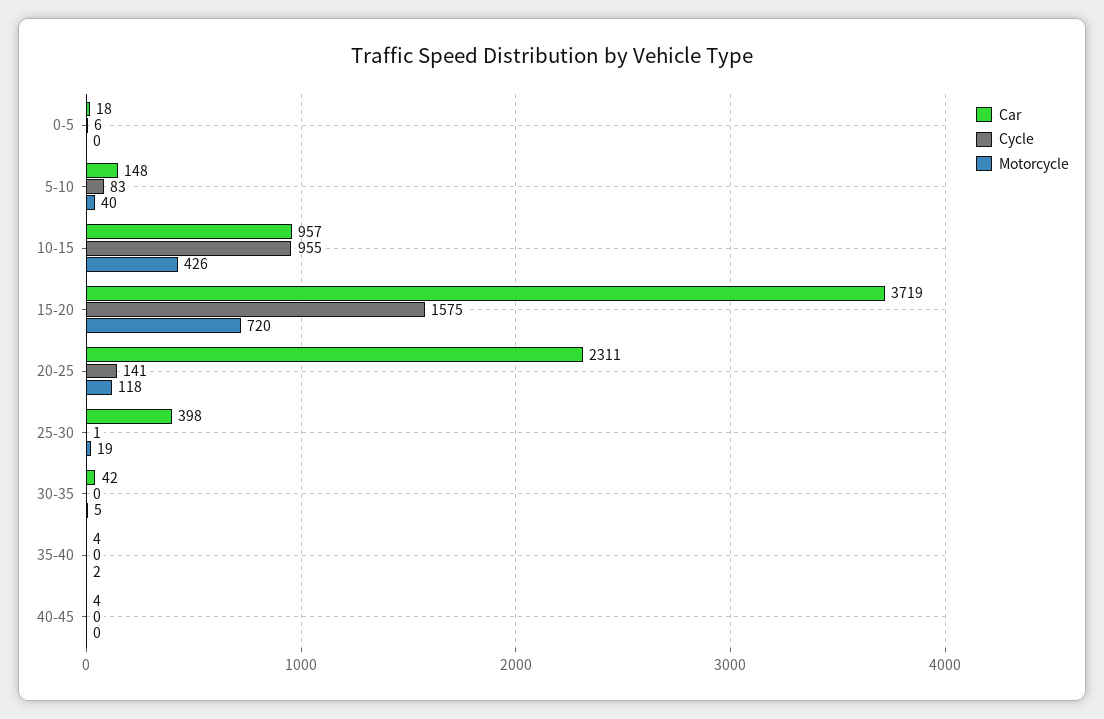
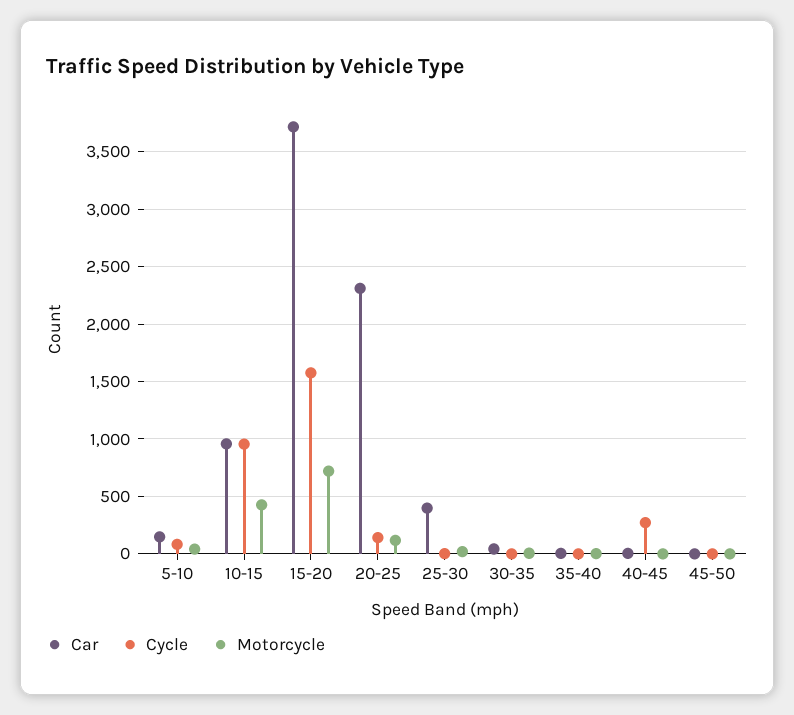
Car, 0-5: 18 -> none
Cycle, 0-5: 6 -> none
Motorcycle, 0-5: 0 -> none
Cycle, 40-45: 0 -> 300
Car, 45-50: none -> 0
Cycle, 45-50: none -> 0
Motorcycle, 45-50: none -> 0

